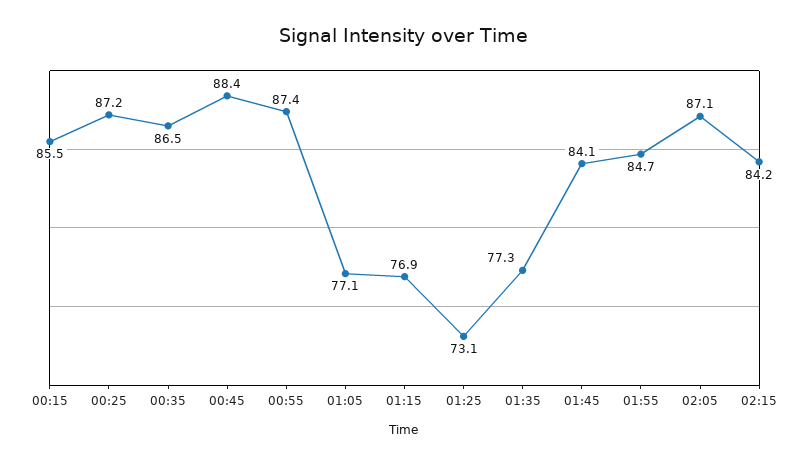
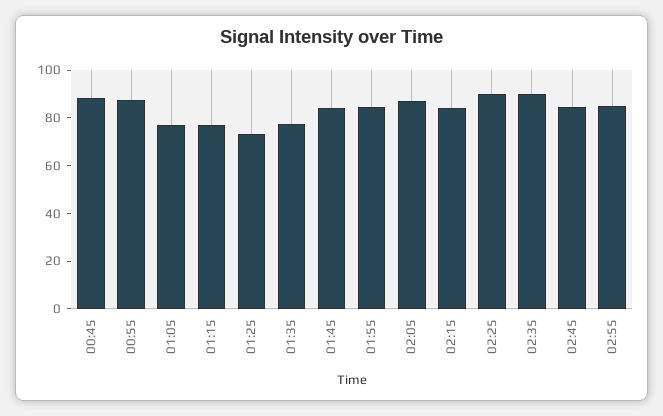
00:15: 85.5 -> none
00:25: 87.2 -> none
00:35: 86.5 -> none
02:25: none -> 90
02:35: none -> 90
02:45: none -> 85
02:55: none -> 85

